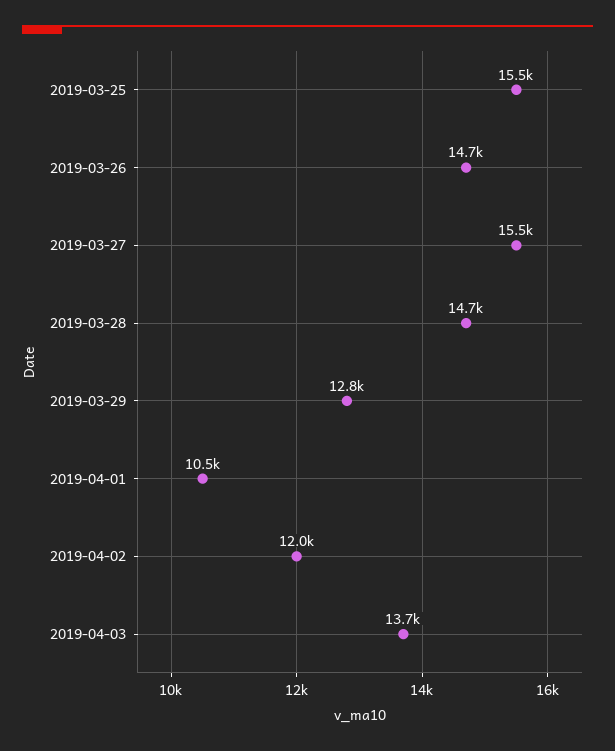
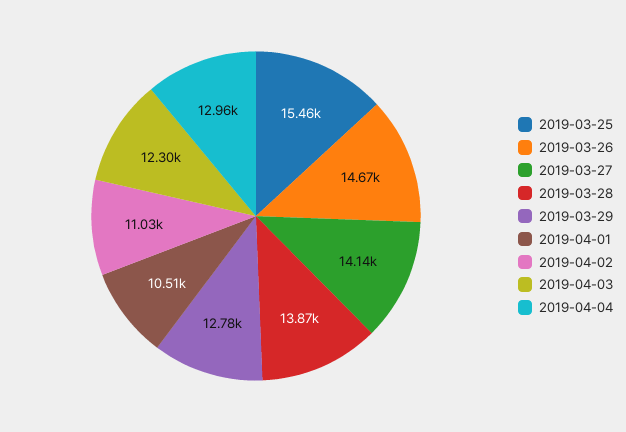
2019-03-27: 15500 -> 14140
2019-03-28: 14700 -> 13870
2019-04-02: 12000 -> 11030
2019-04-03: 13700 -> 12300
2019-04-04: none -> 12960

